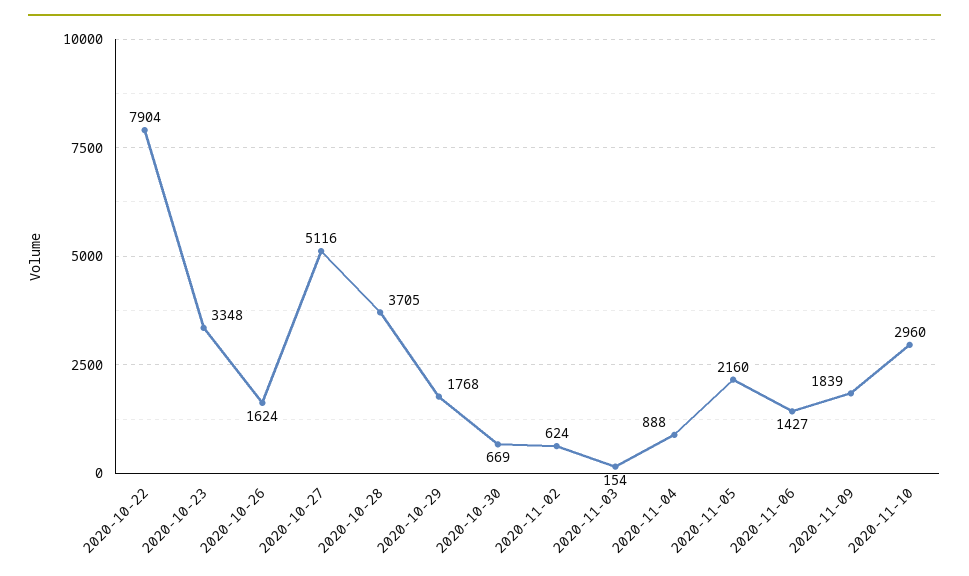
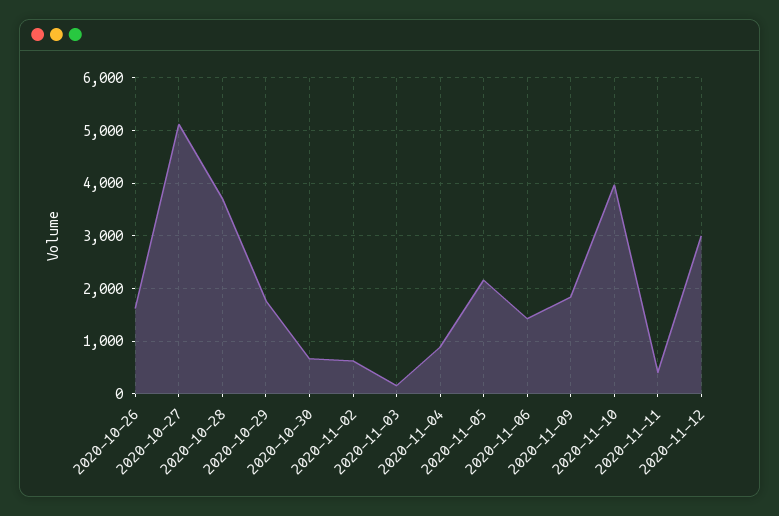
2020-10-22: 7904 -> none
2020-10-23: 3348 -> none
2020-11-10: 2960 -> 4000
2020-11-11: none -> 400
2020-11-12: none -> 3000

